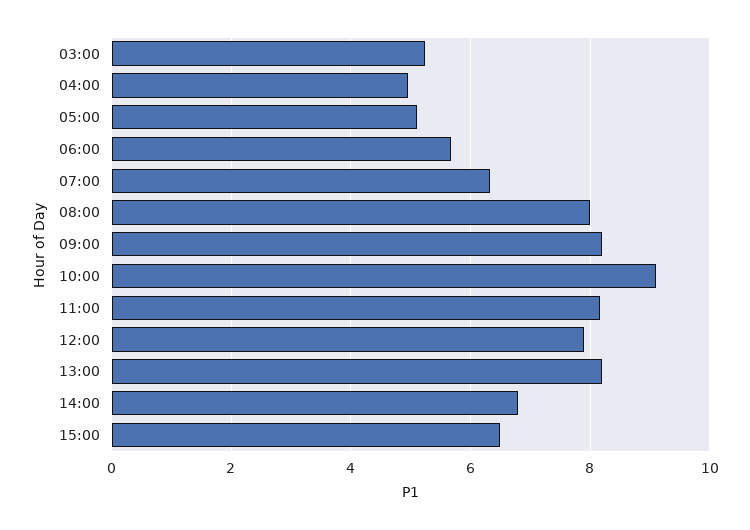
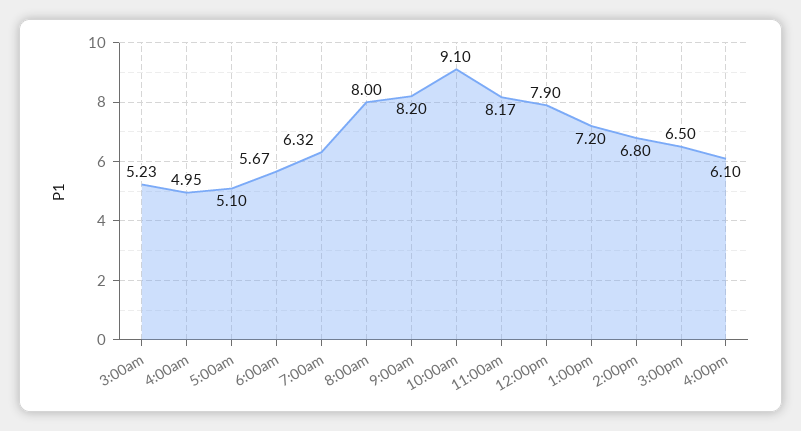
13:00: 8.2 -> 7.2
4:00pm: none -> 6.1

